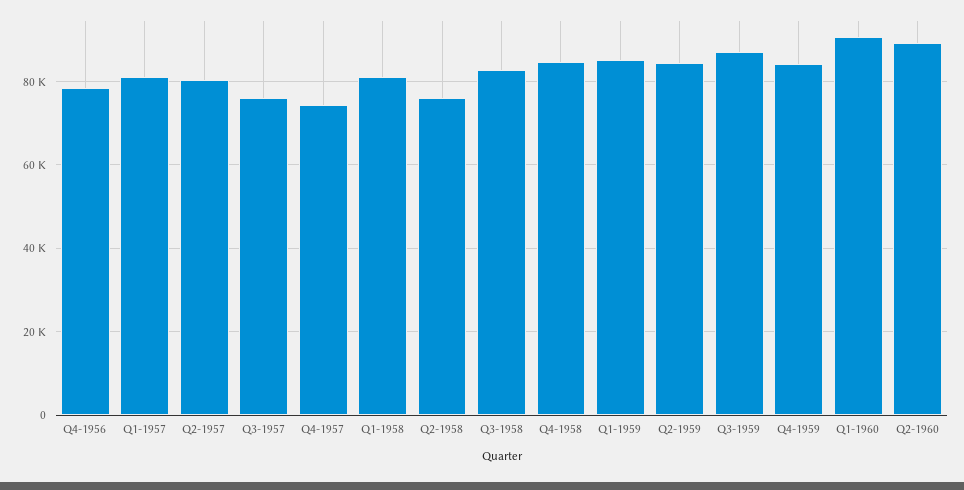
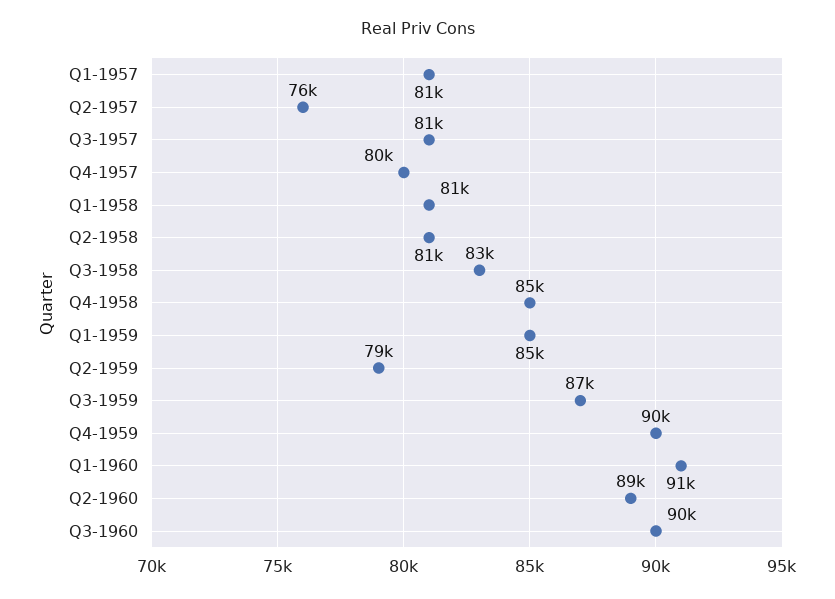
Q4-1956: 78000 -> none
Q2-1957: 80000 -> 76000
Q3-1957: 76000 -> 81000
Q4-1957: 74000 -> 80000
Q2-1958: 76000 -> 81000
Q2-1959: 84000 -> 79000
Q4-1959: 84000 -> 90000
Q3-1960: none -> 90000

